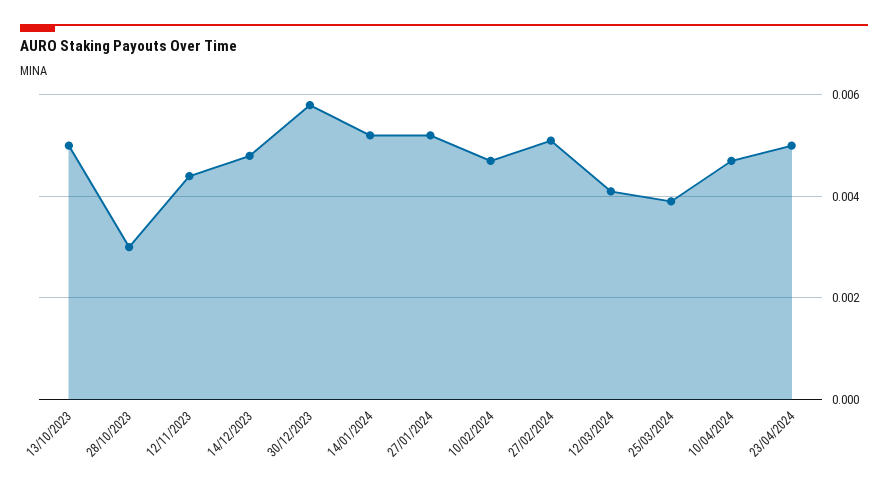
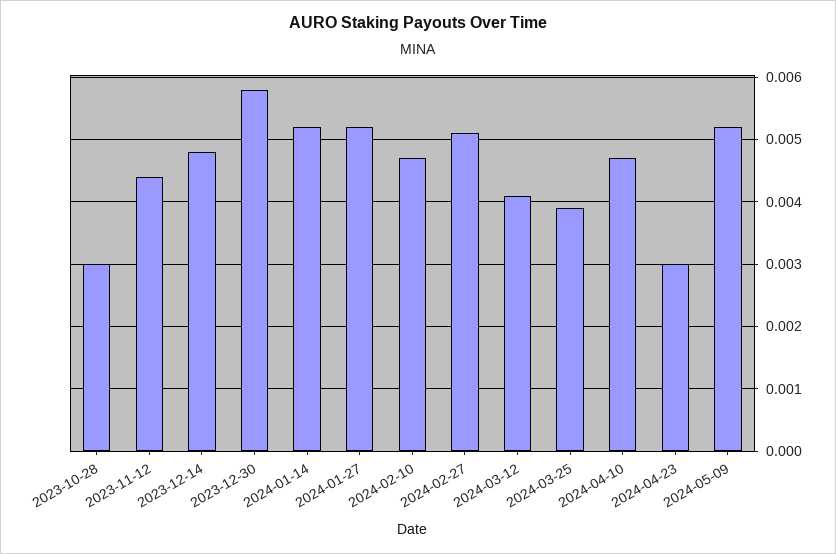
13/10/2023: 0.005 -> none
23/04/2024: 0.005 -> 0.003
2024-05-09: none -> 0.0052

